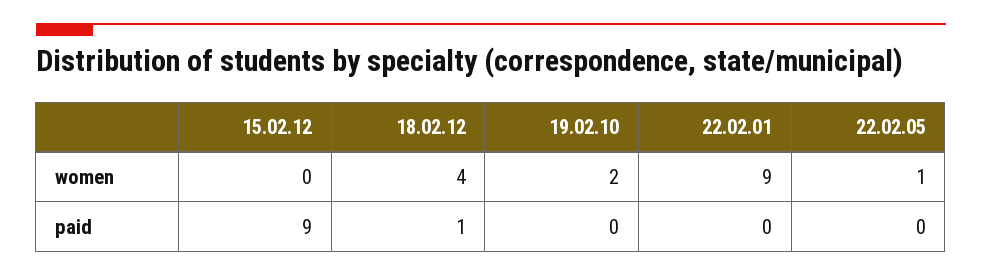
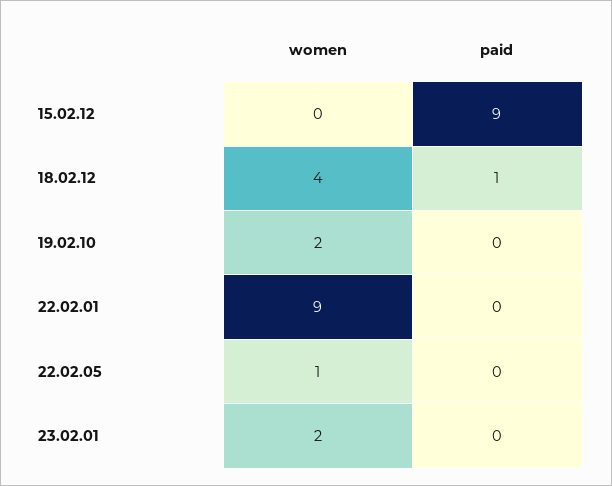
23.02.01, women: none -> 2
23.02.01, paid: none -> 0

